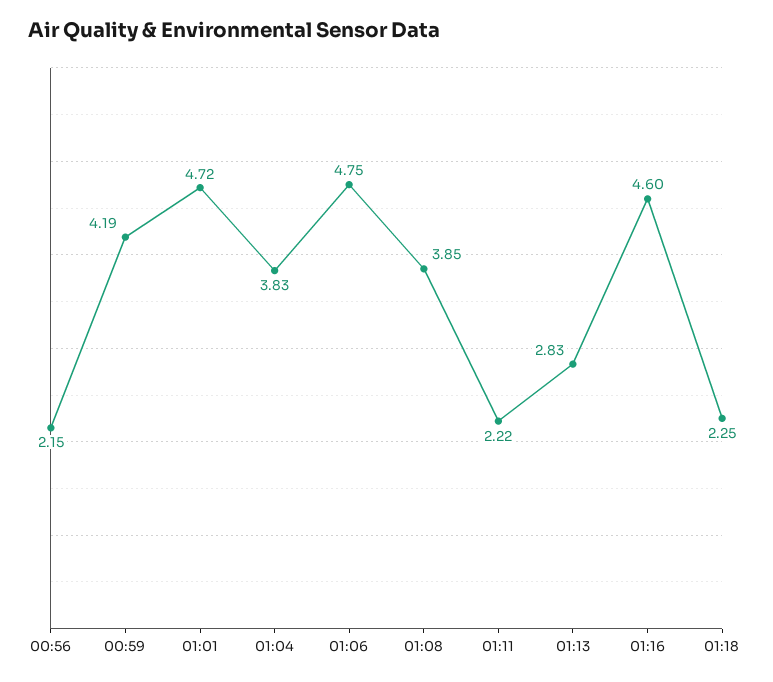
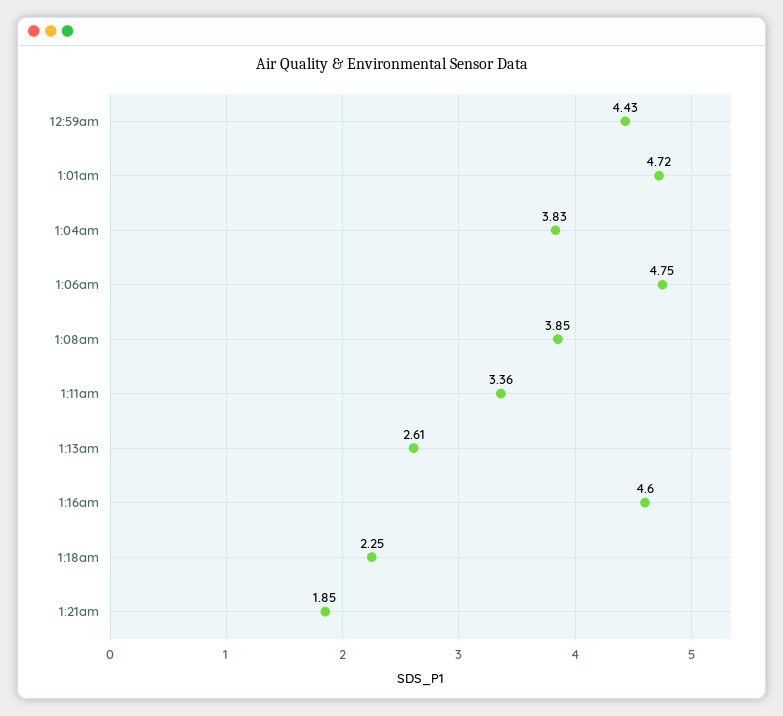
00:56: 2.15 -> none
00:59: 4.19 -> 4.43
01:11: 2.22 -> 3.36
01:13: 2.83 -> 2.61
1:21am: none -> 1.85

